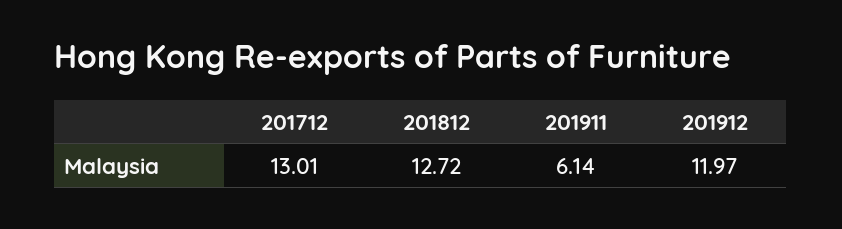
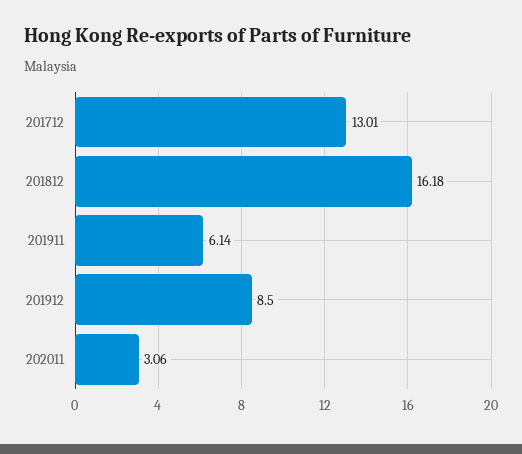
201812: 12.72 -> 16.18
201912: 11.97 -> 8.5
202011: none -> 3.06

